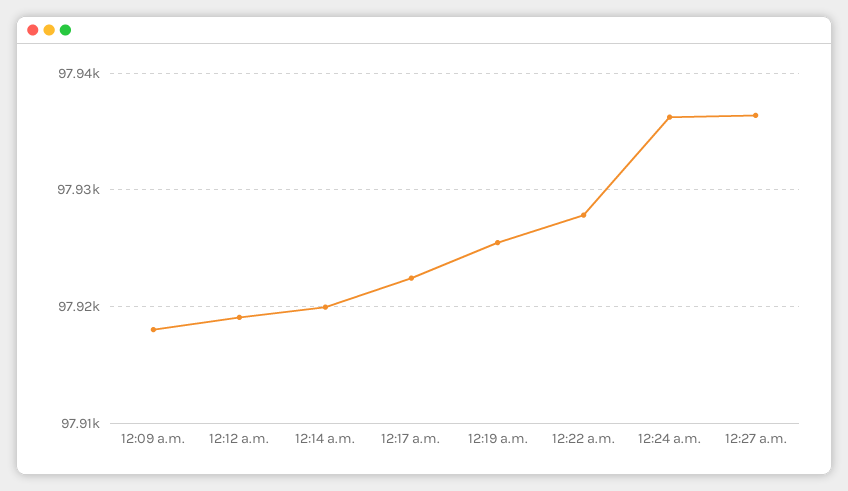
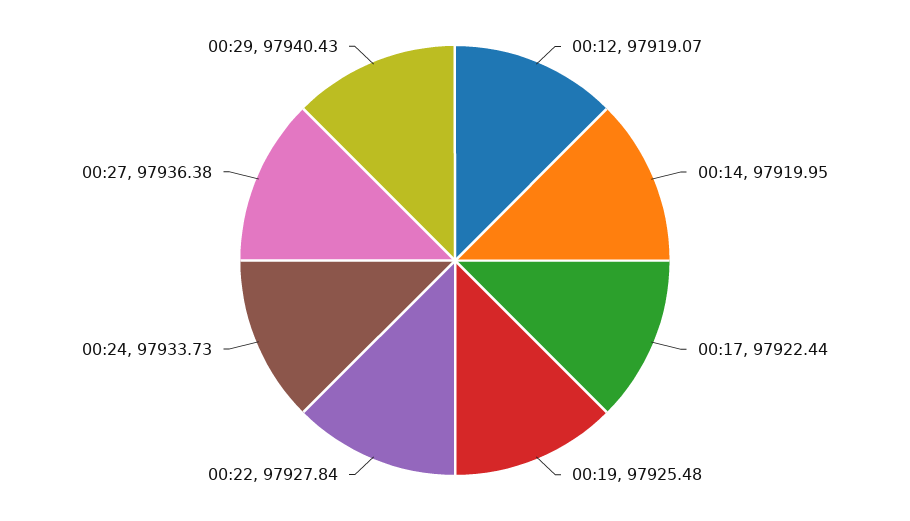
12:09 a.m.: 97918 -> none
12:24 a.m.: 97936 -> 97933.73
00:29: none -> 97940.43

